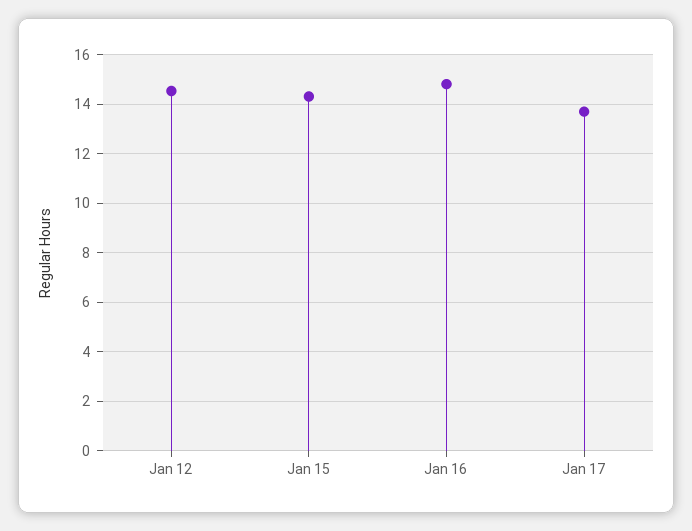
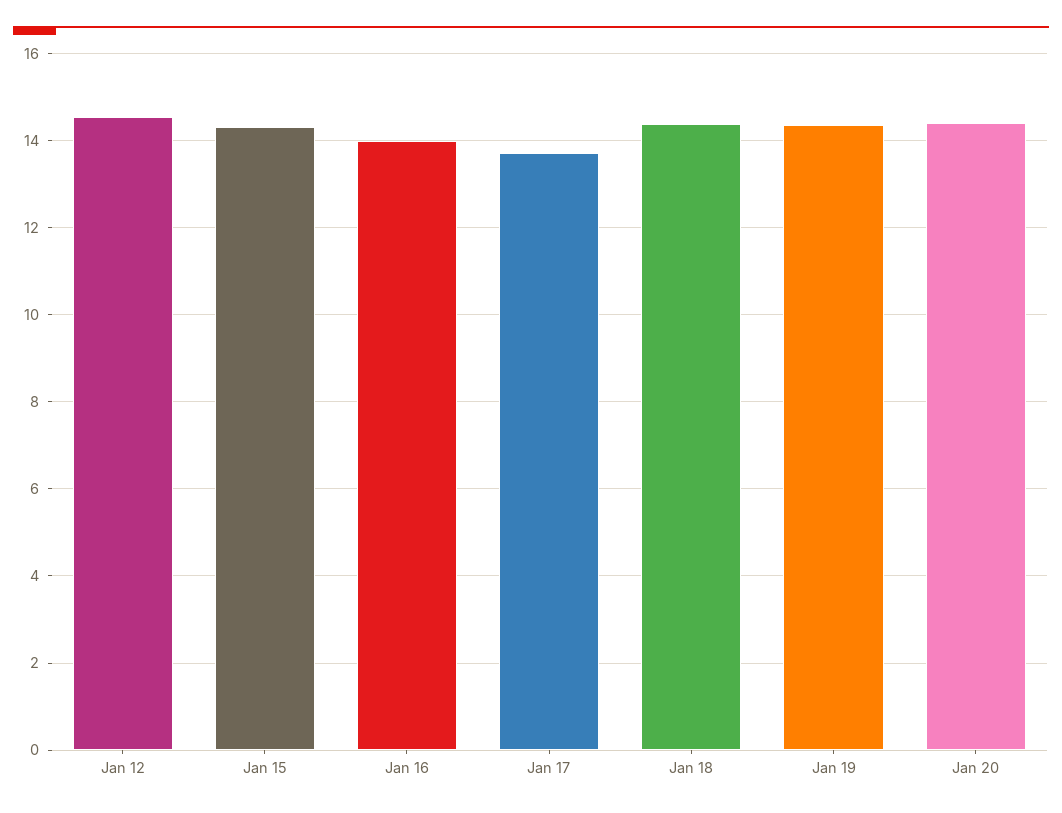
Jan 16: 14.75 -> 14
Jan 18: none -> 14.4
Jan 19: none -> 14.4
Jan 20: none -> 14.4

